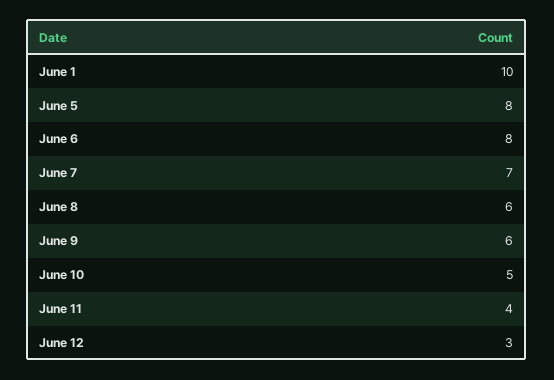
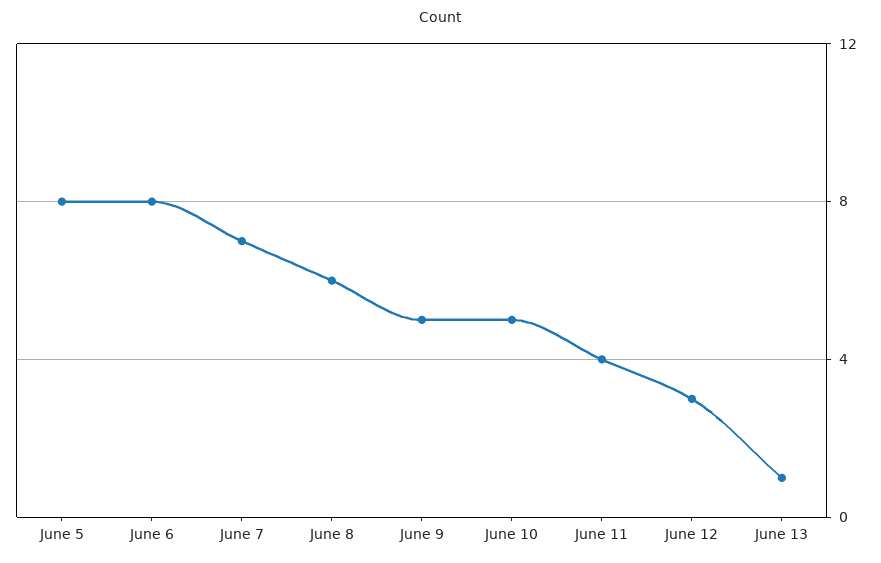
June 1: 10 -> none
June 9: 6 -> 5
June 13: none -> 1

